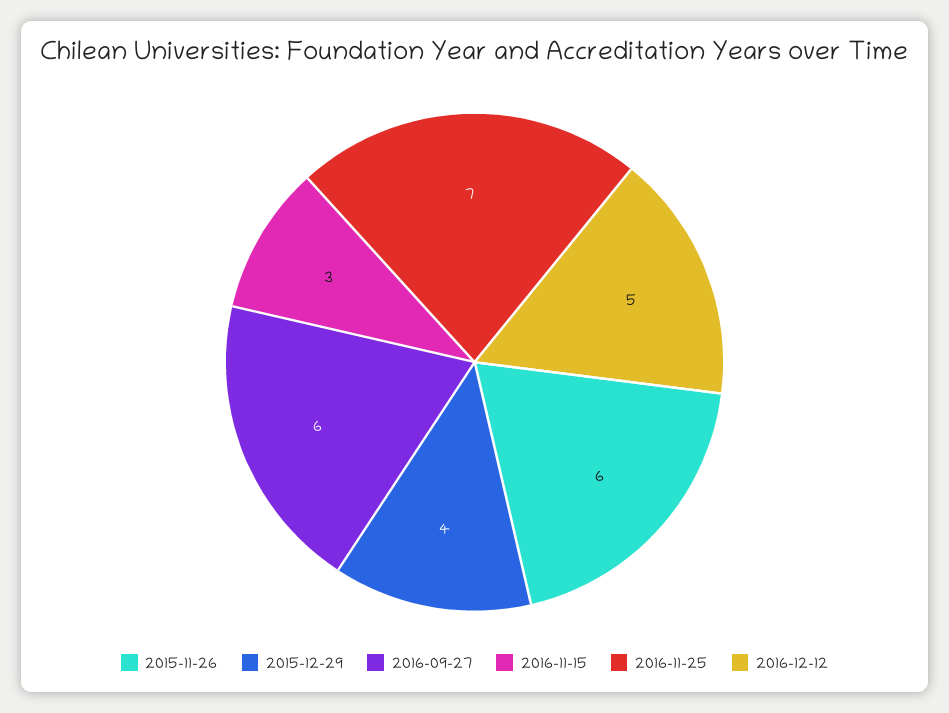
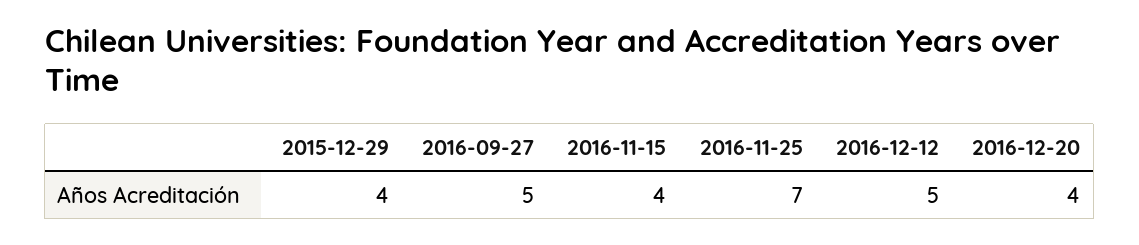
2015-11-26: 6 -> none
2016-09-27: 6 -> 5
2016-11-15: 3 -> 4
2016-12-20: none -> 4

